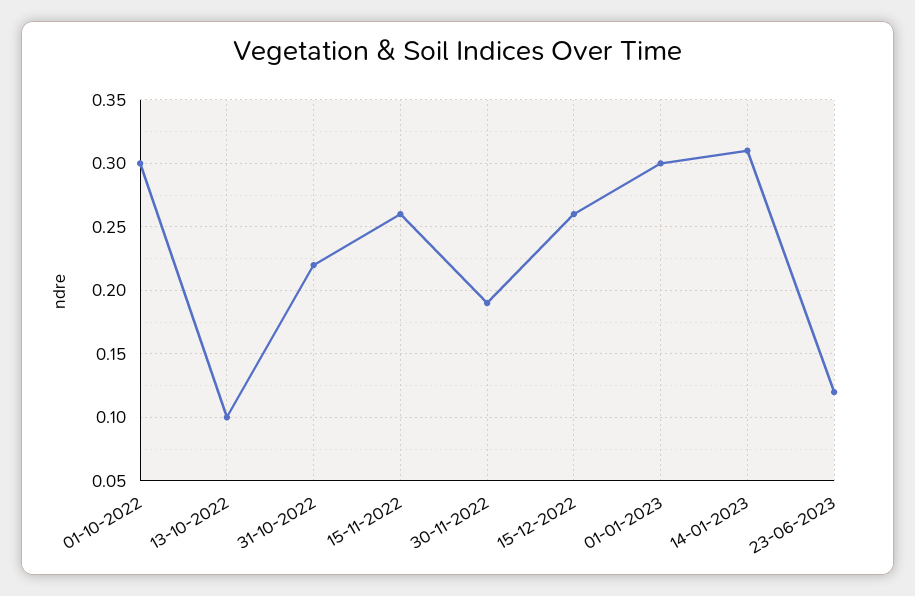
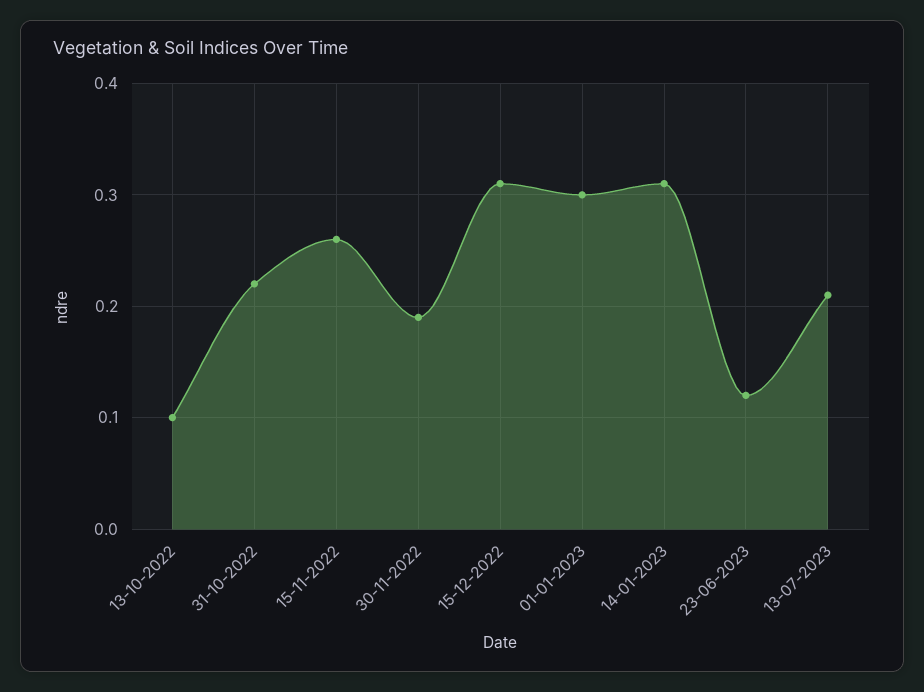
01-10-2022: 0.3 -> none
15-12-2022: 0.26 -> 0.31
13-07-2023: none -> 0.21

